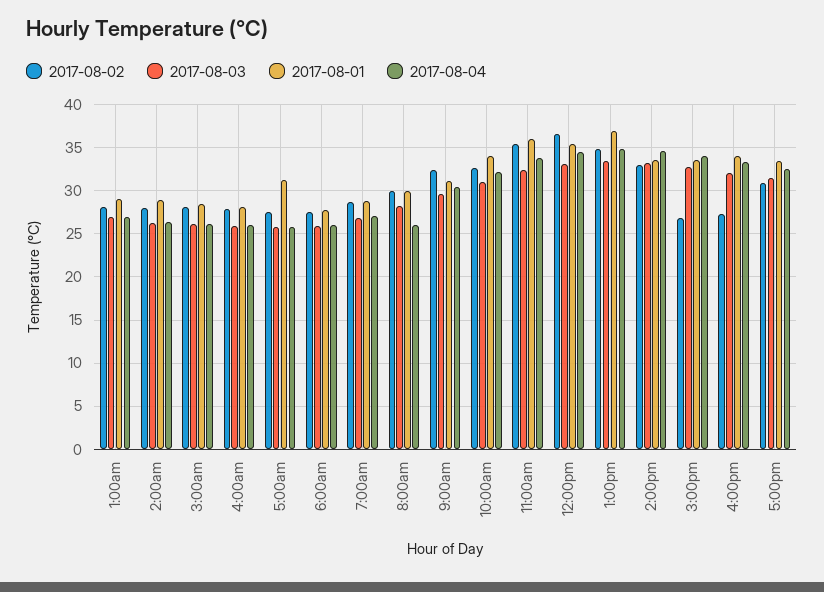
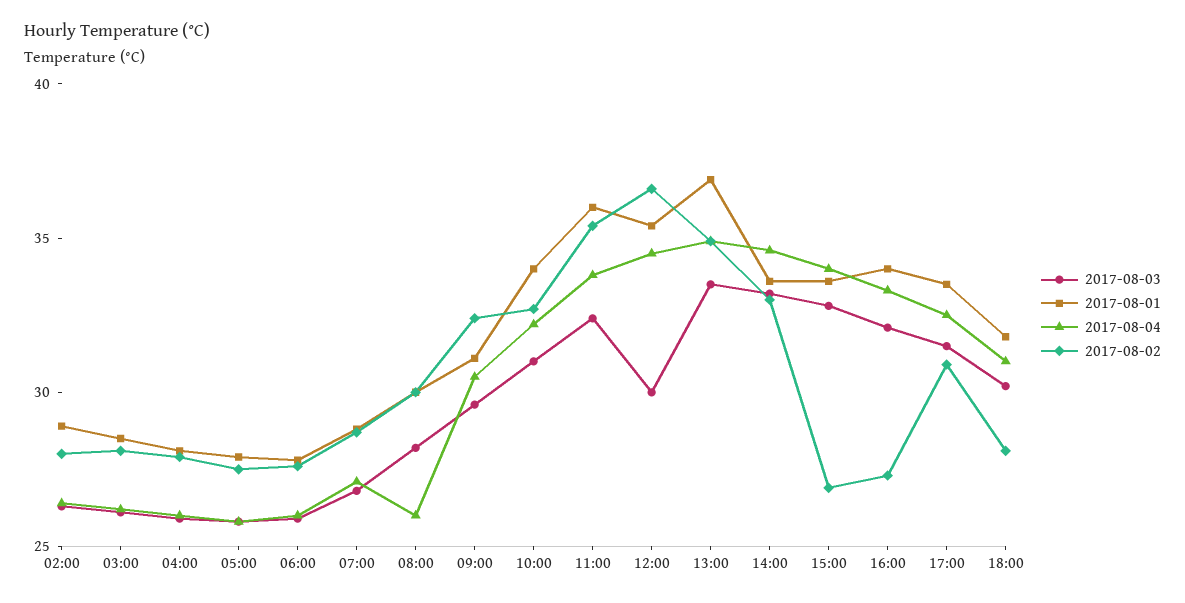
2017-08-02, 1:00am: 28 -> none
2017-08-03, 1:00am: 27 -> none
2017-08-01, 1:00am: 29 -> none
2017-08-04, 1:00am: 27 -> none
2017-08-01, 5:00am: 31 -> 28
2017-08-03, 12:00pm: 33 -> 30
2017-08-03, 18:00: none -> 30
2017-08-01, 18:00: none -> 32
2017-08-04, 18:00: none -> 31
2017-08-02, 18:00: none -> 28

